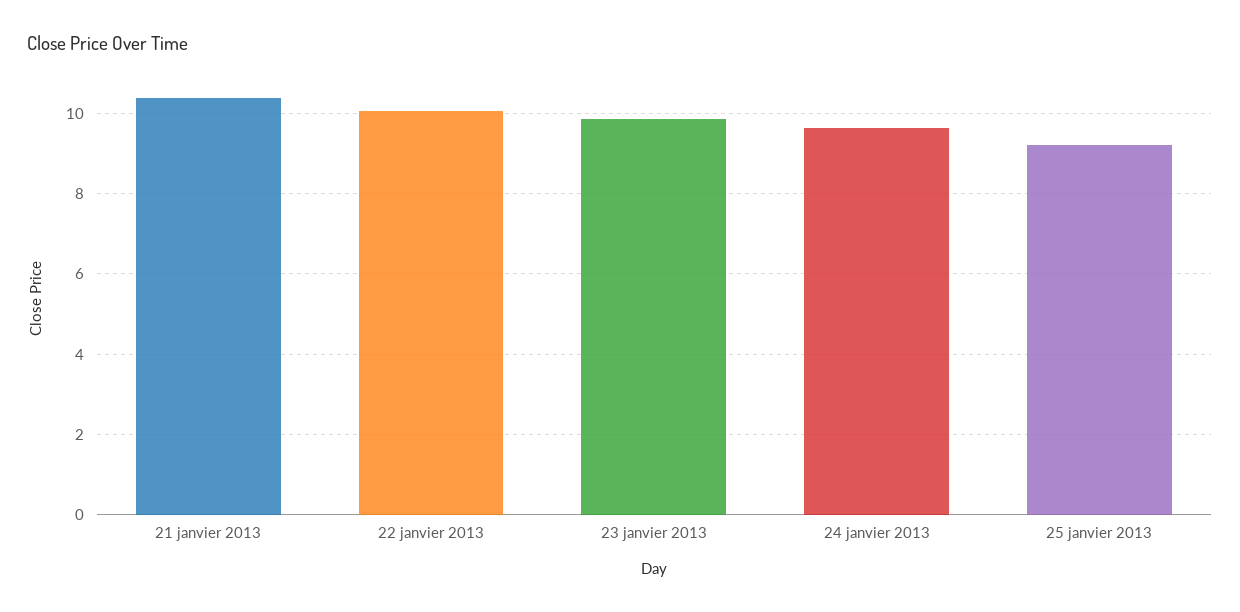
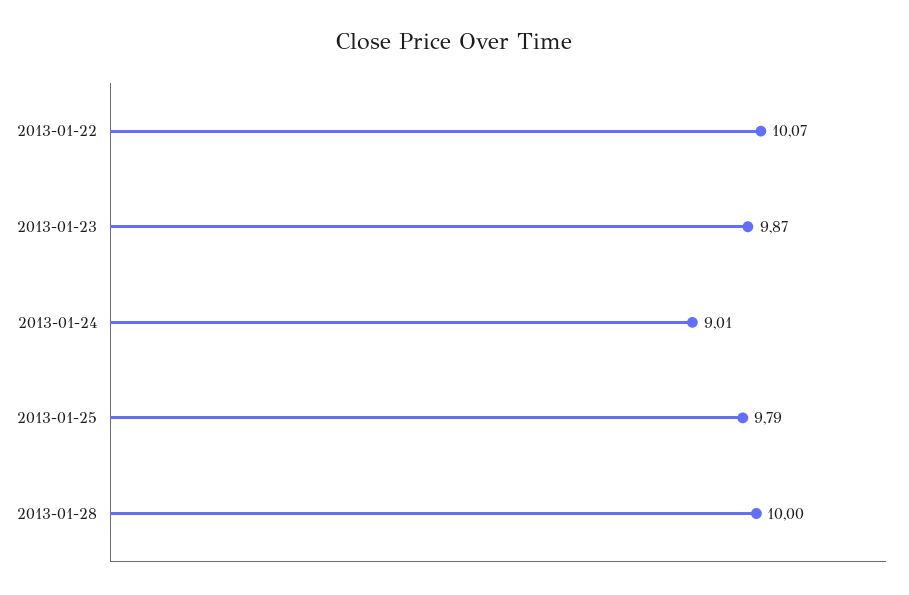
21 janvier 2013: 10.4 -> none
24 janvier 2013: 9.6 -> 9.01
25 janvier 2013: 9.2 -> 9.79
2013-01-28: none -> 10

